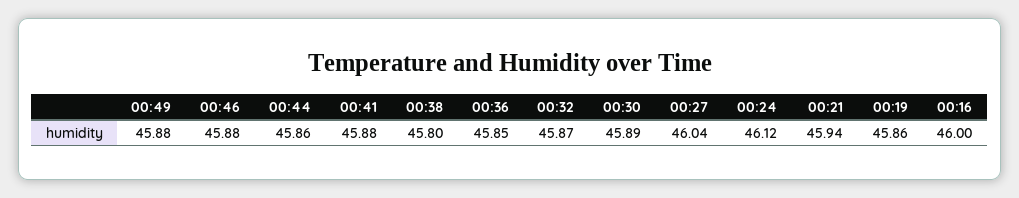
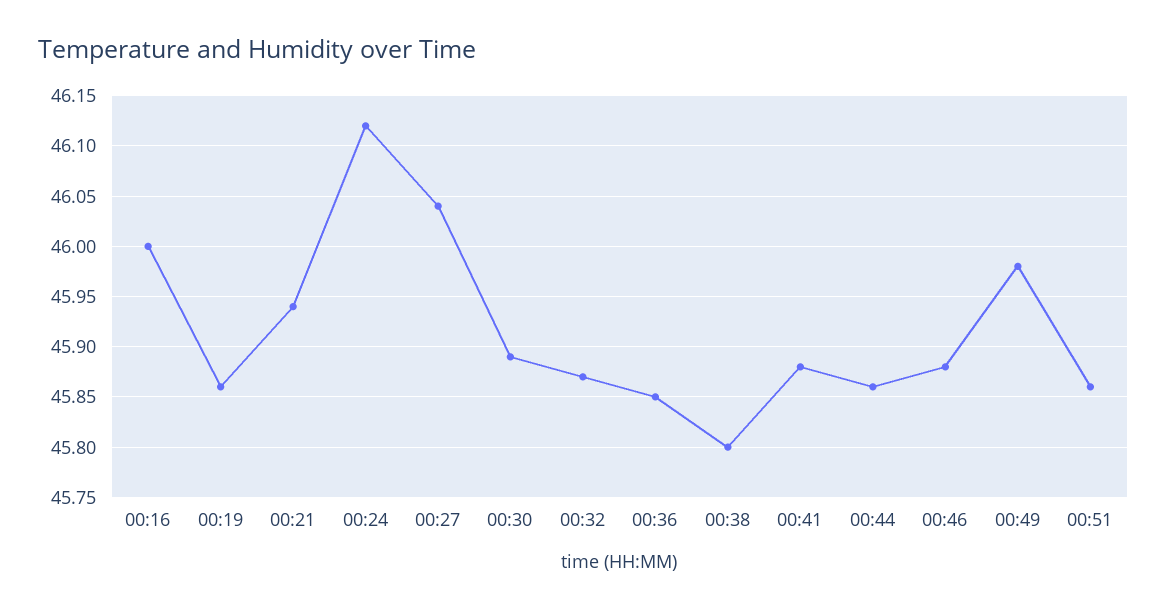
00:49: 45.88 -> 45.98
00:51: none -> 45.86

